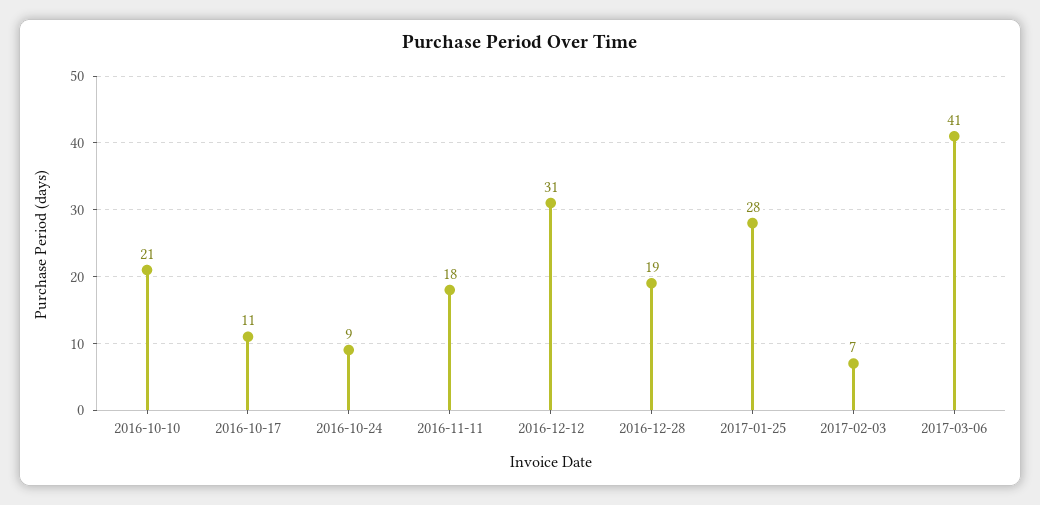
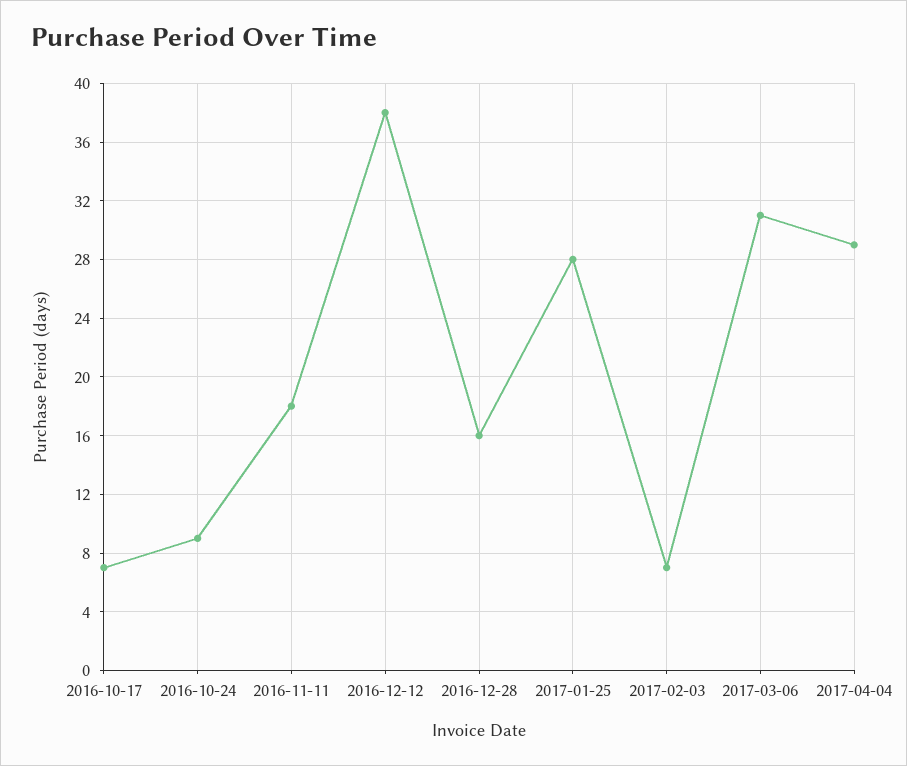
2016-10-10: 21 -> none
2016-10-17: 11 -> 7
2016-12-12: 31 -> 38
2016-12-28: 19 -> 16
2017-03-06: 41 -> 31
2017-04-04: none -> 29

